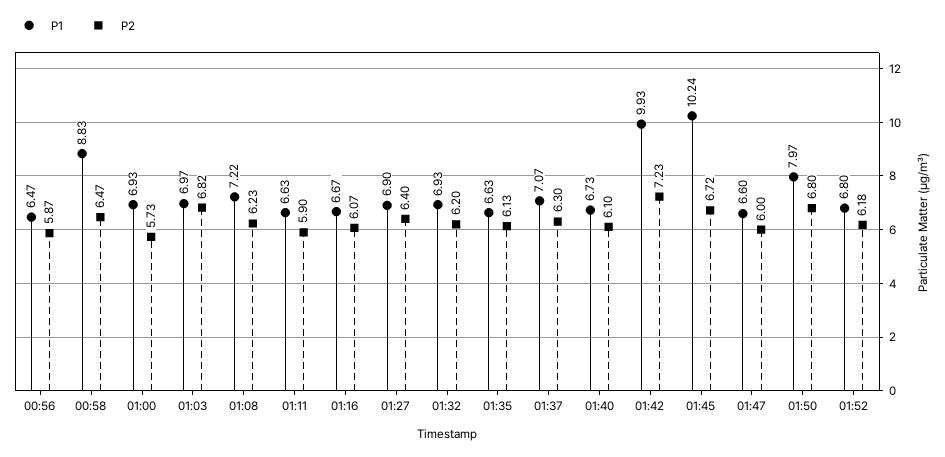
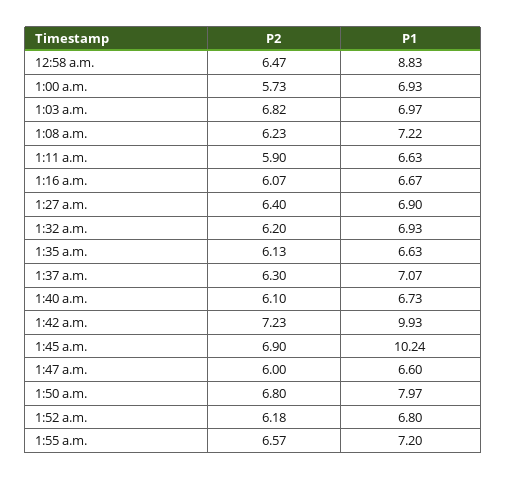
P1, 00:56: 6.47 -> none
P2, 00:56: 5.87 -> none
P2, 01:45: 6.72 -> 6.9
P2, 1:55 a.m.: none -> 6.57
P1, 1:55 a.m.: none -> 7.2

